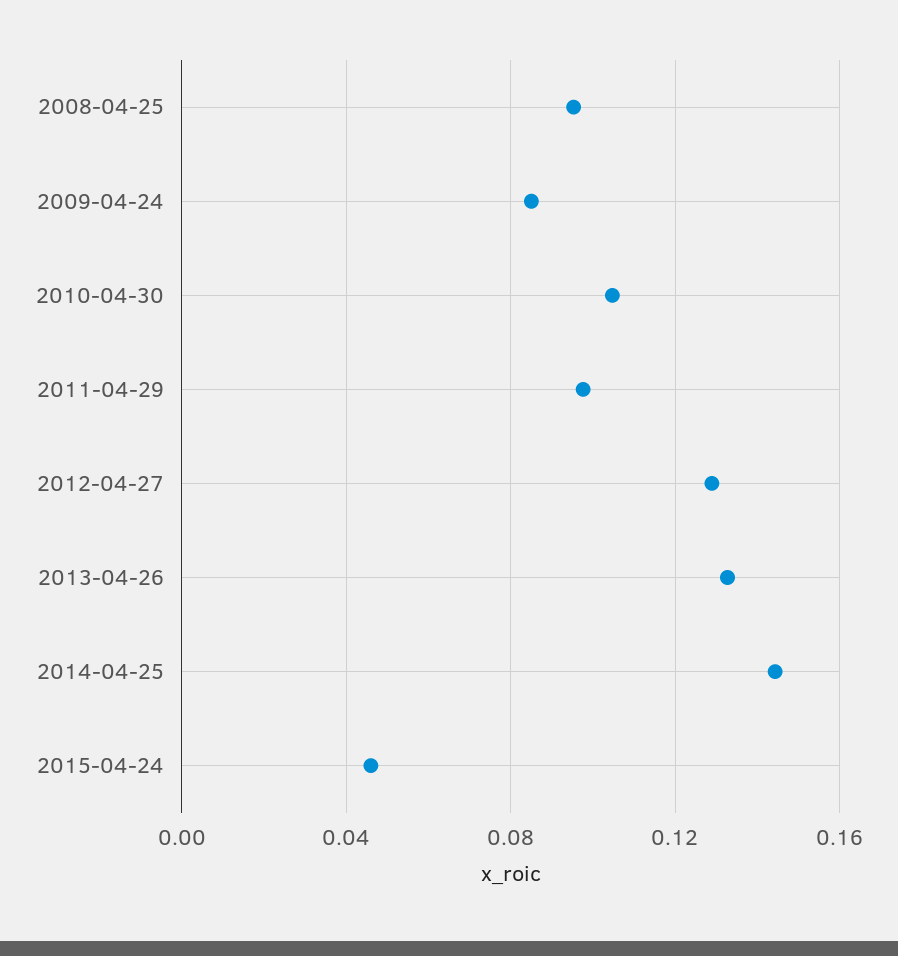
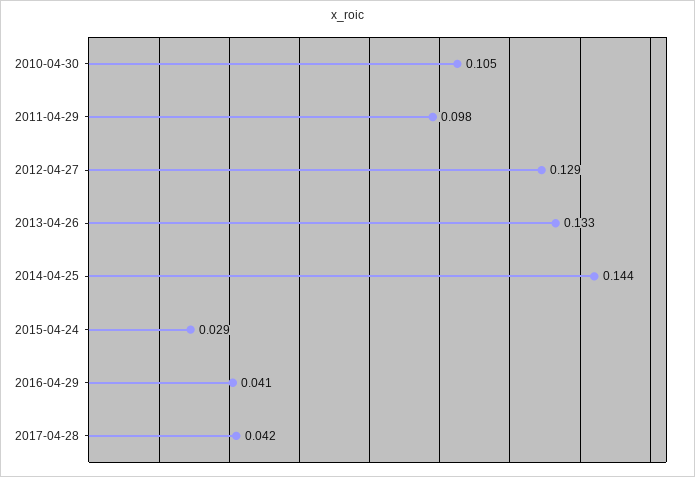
2008-04-25: 0.095 -> none
2009-04-24: 0.085 -> none
2015-04-24: 0.045 -> 0.029
2016-04-29: none -> 0.041
2017-04-28: none -> 0.042

